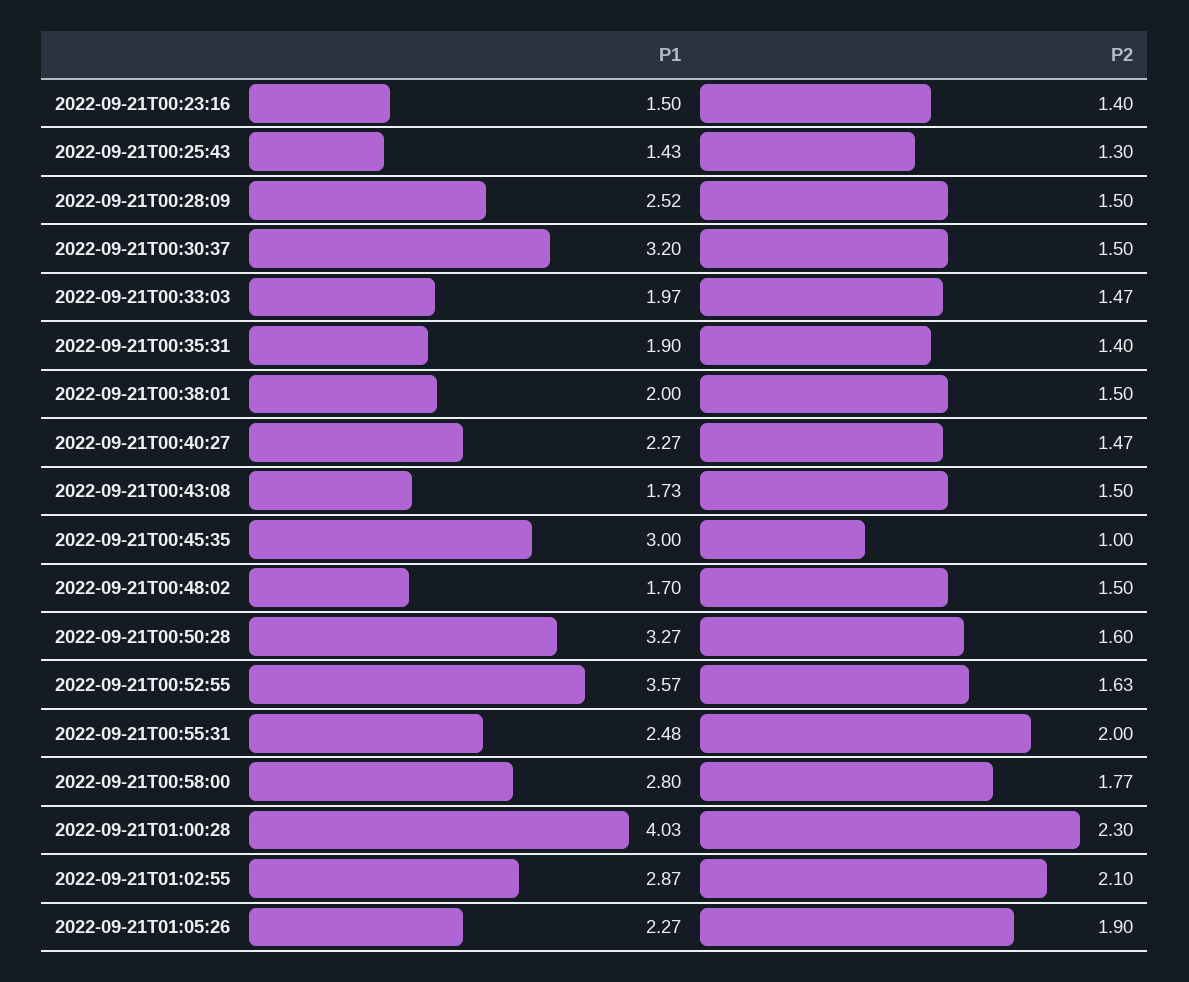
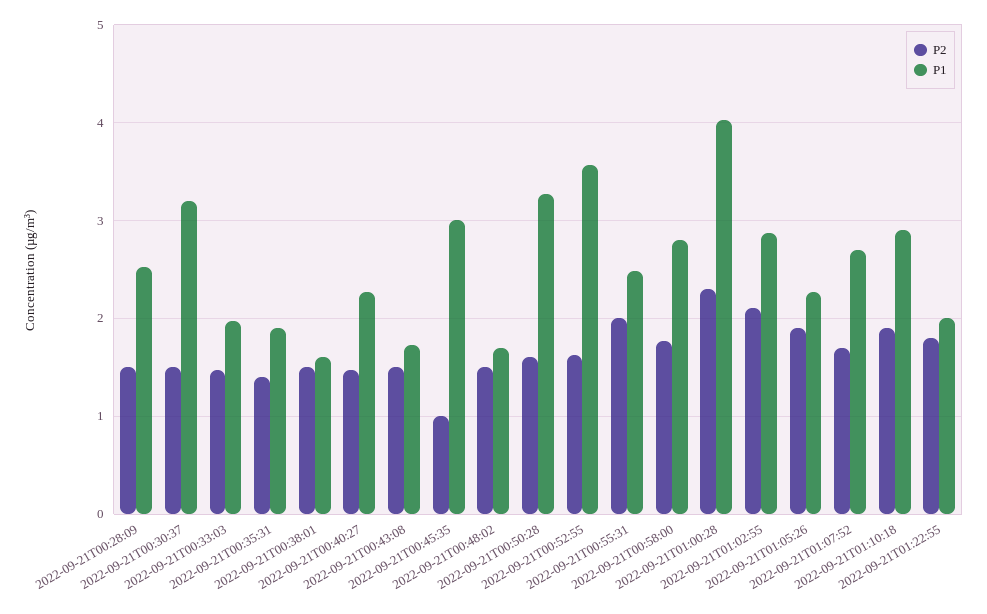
P1, 2022-09-21T00:23:16: 1.5 -> none
P2, 2022-09-21T00:23:16: 1.4 -> none
P1, 2022-09-21T00:25:43: 1.43 -> none
P2, 2022-09-21T00:25:43: 1.3 -> none
P1, 2022-09-21T00:38:01: 2 -> 1.6
P2, 2022-09-21T01:07:52: none -> 1.7
P1, 2022-09-21T01:07:52: none -> 2.7
P2, 2022-09-21T01:10:18: none -> 1.9
P1, 2022-09-21T01:10:18: none -> 2.9
P2, 2022-09-21T01:22:55: none -> 1.8
P1, 2022-09-21T01:22:55: none -> 2

